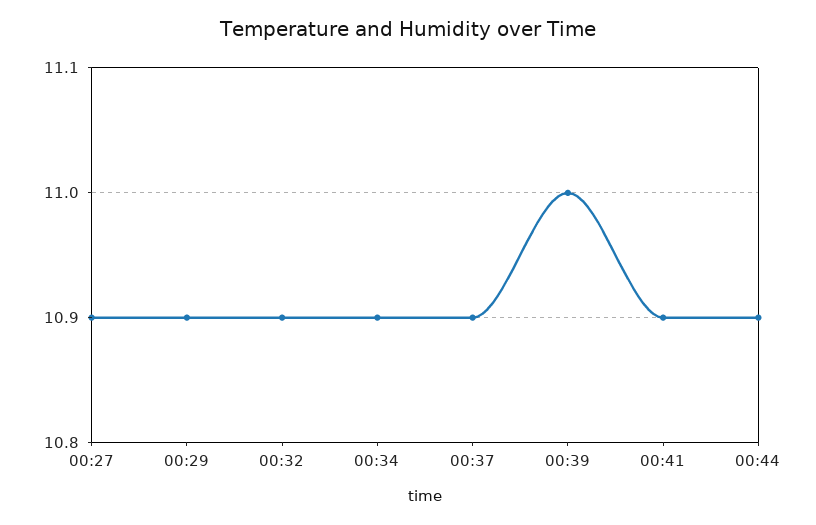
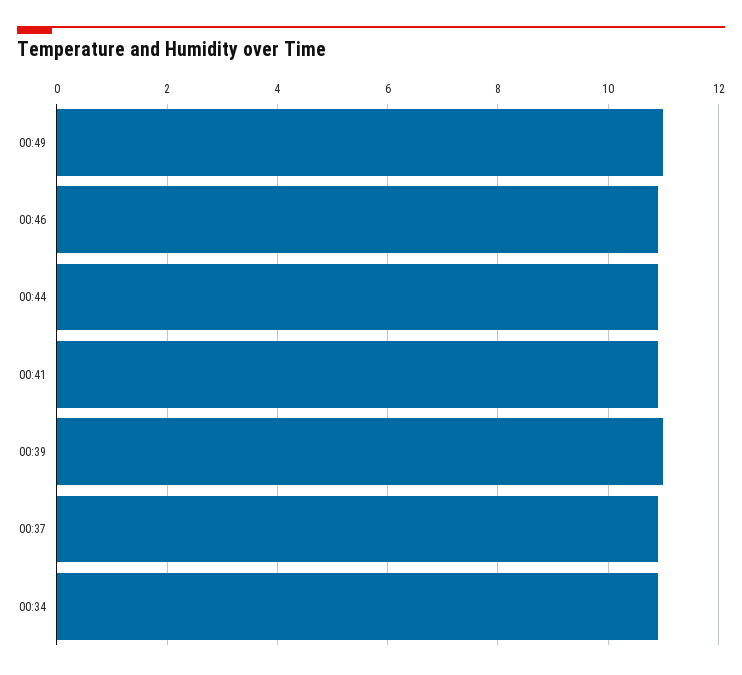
00:27: 10.9 -> none
00:29: 10.9 -> none
00:32: 10.9 -> none
00:49: none -> 11
00:46: none -> 11

